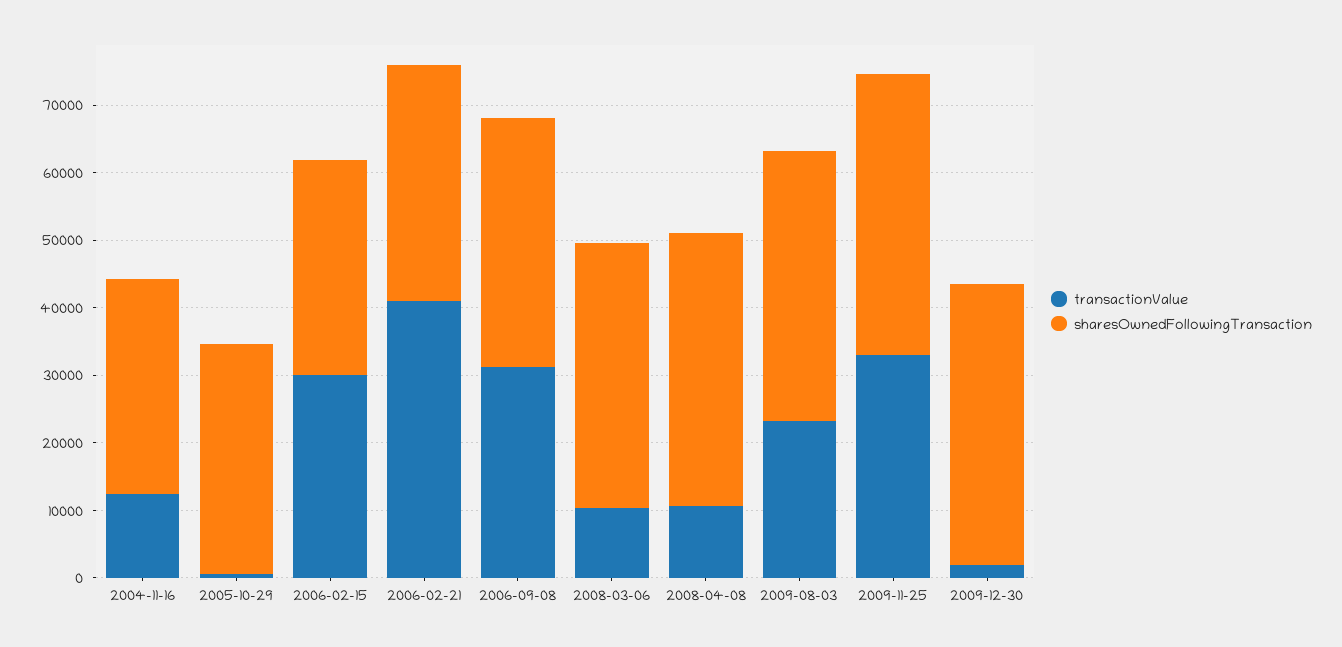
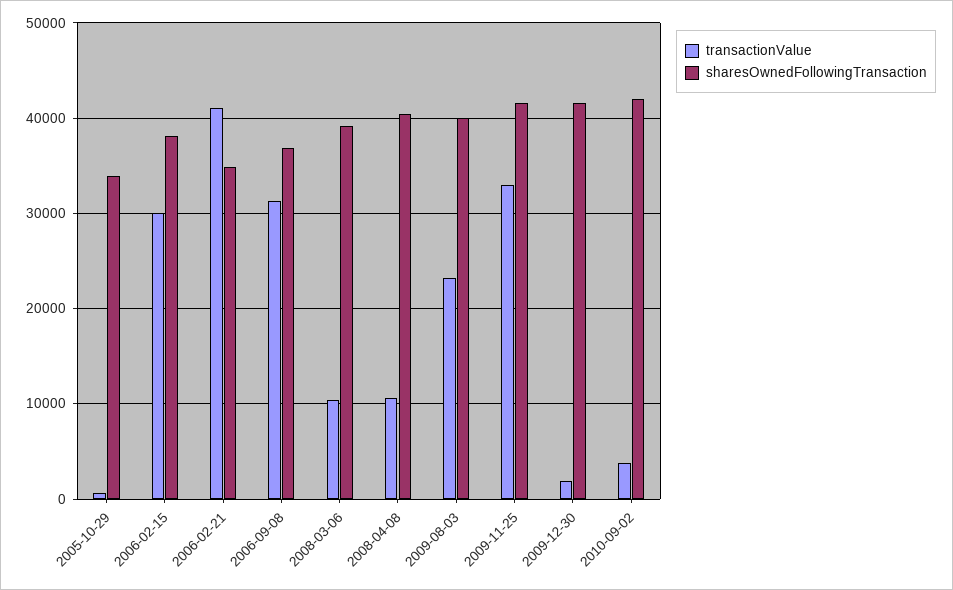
transactionValue, 2004-11-16: 12000 -> none
sharesOwnedFollowingTransaction, 2004-11-16: 32000 -> none
sharesOwnedFollowingTransaction, 2006-02-15: 32000 -> 38000
transactionValue, 2010-09-02: none -> 4000
sharesOwnedFollowingTransaction, 2010-09-02: none -> 42000

